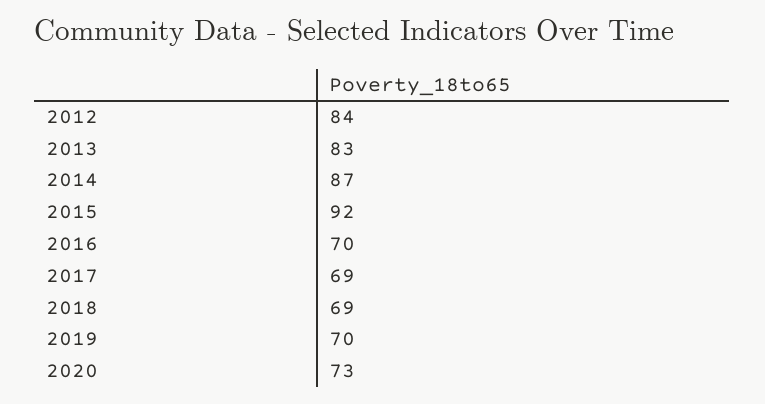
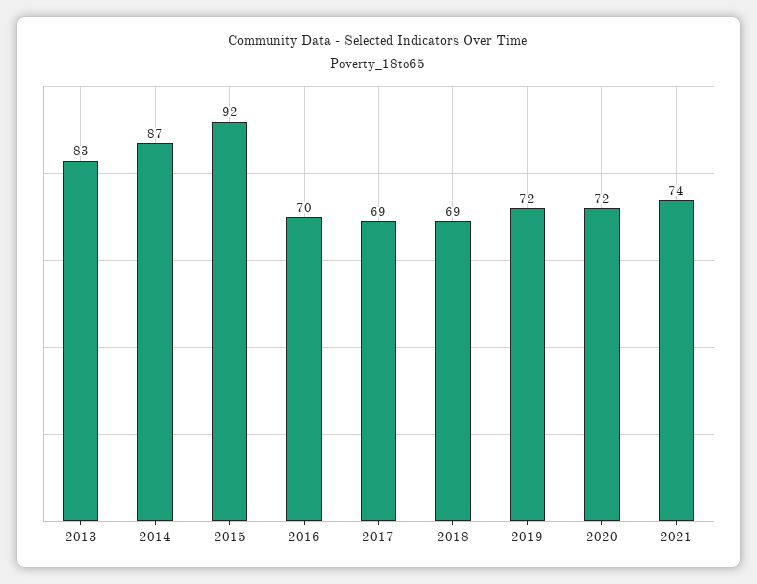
2012: 84 -> none
2019: 70 -> 72
2020: 73 -> 72
2021: none -> 74

